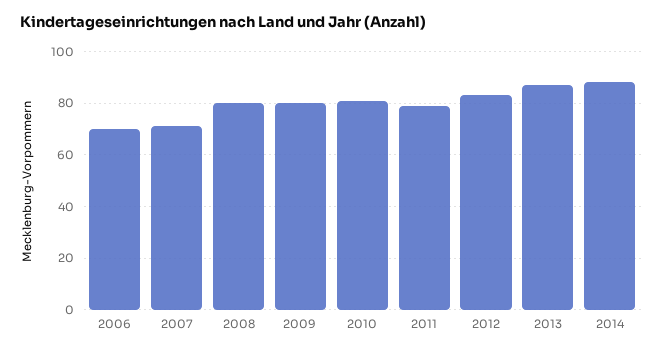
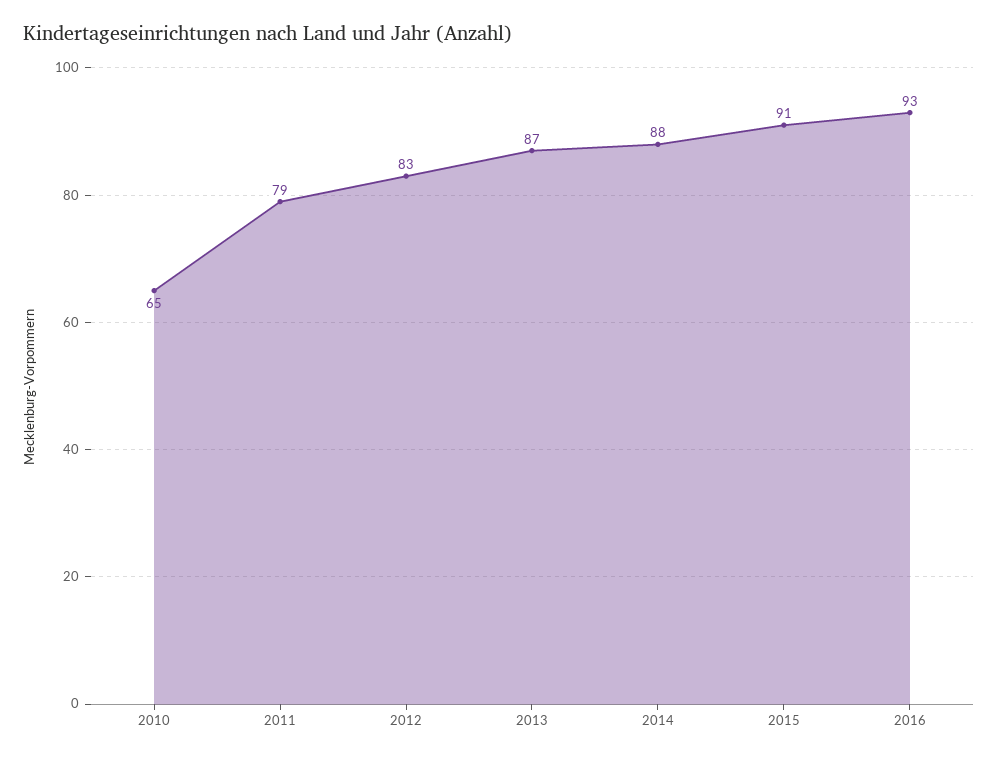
2006: 70 -> none
2007: 70 -> none
2008: 80 -> none
2009: 80 -> none
2010: 80 -> 65
2015: none -> 91
2016: none -> 93

